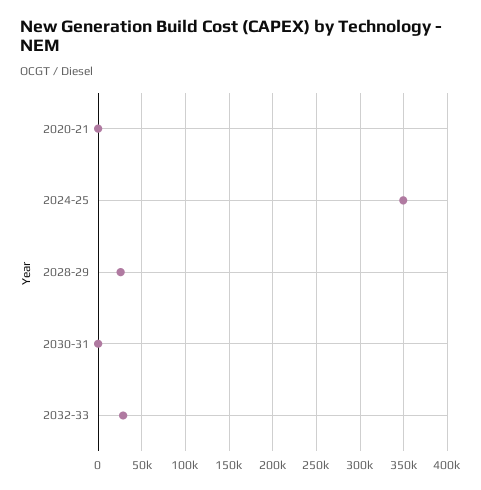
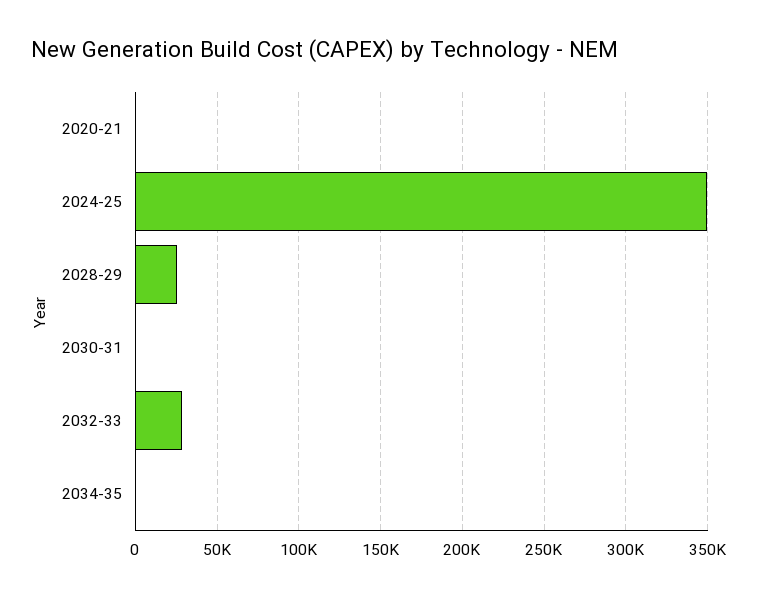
2034-35: none -> 0

